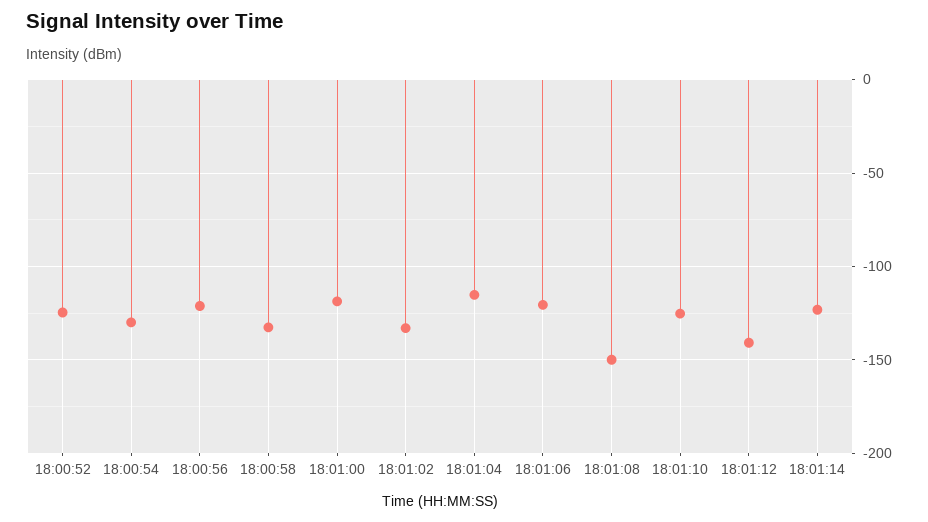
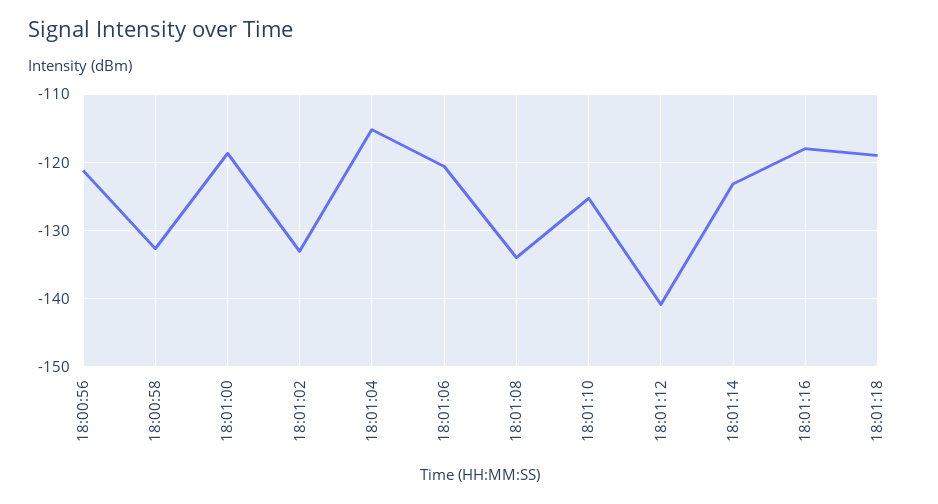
18:00:52: -125 -> none
18:00:54: -130 -> none
18:01:08: -150 -> -134
18:01:16: none -> -118
18:01:18: none -> -119

